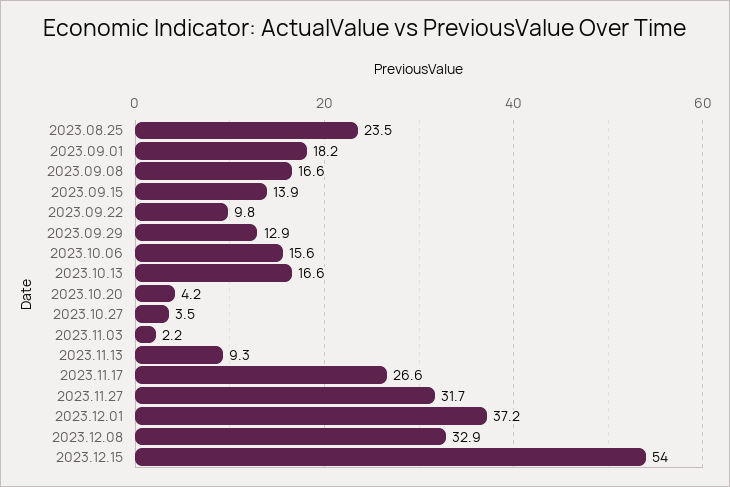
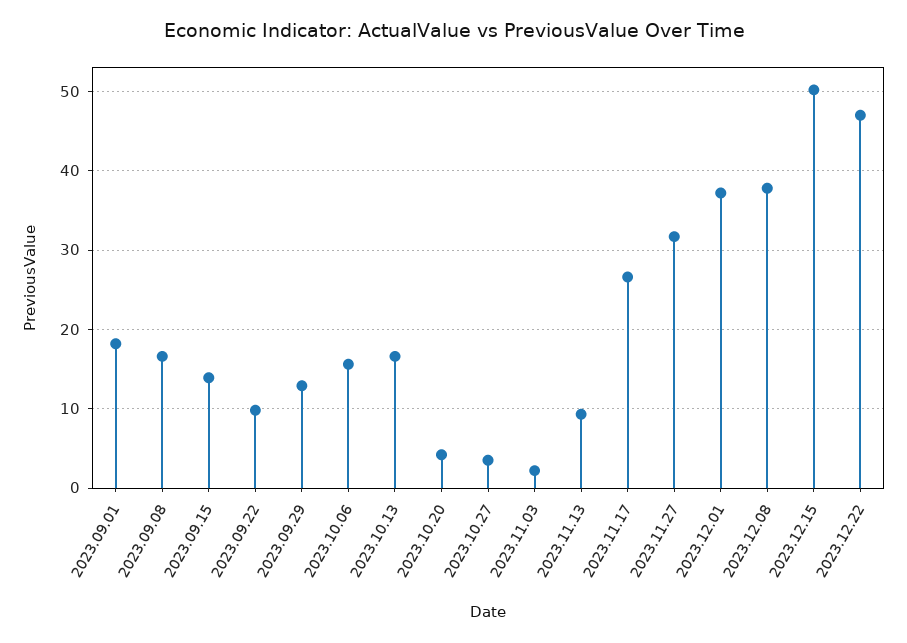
2023.08.25: 23.5 -> none
2023.12.08: 32.9 -> 38
2023.12.15: 54 -> 50
2023.12.22: none -> 47

